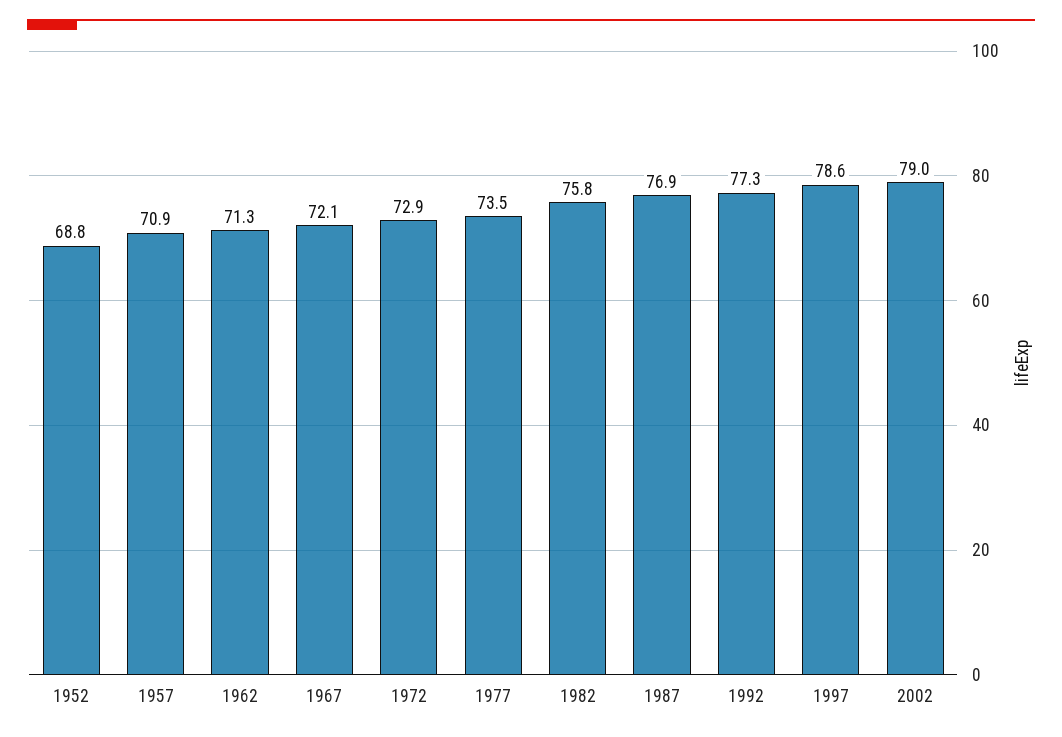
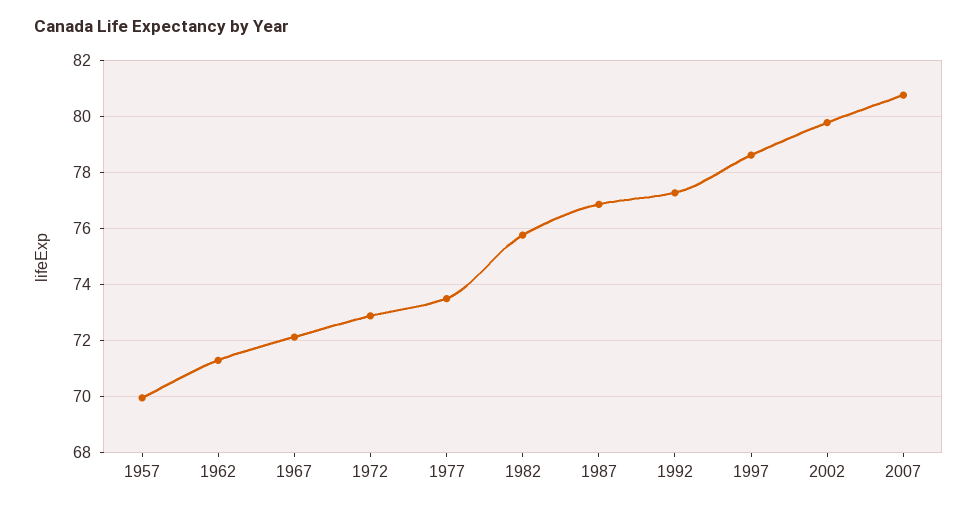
1952: 68.8 -> none
1957: 70.9 -> 70
2002: 79 -> 79.75
2007: none -> 80.75

